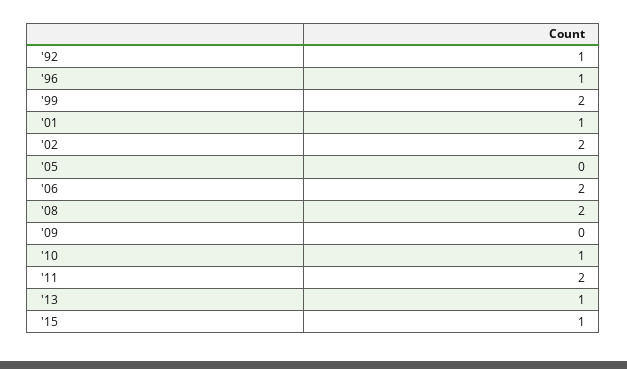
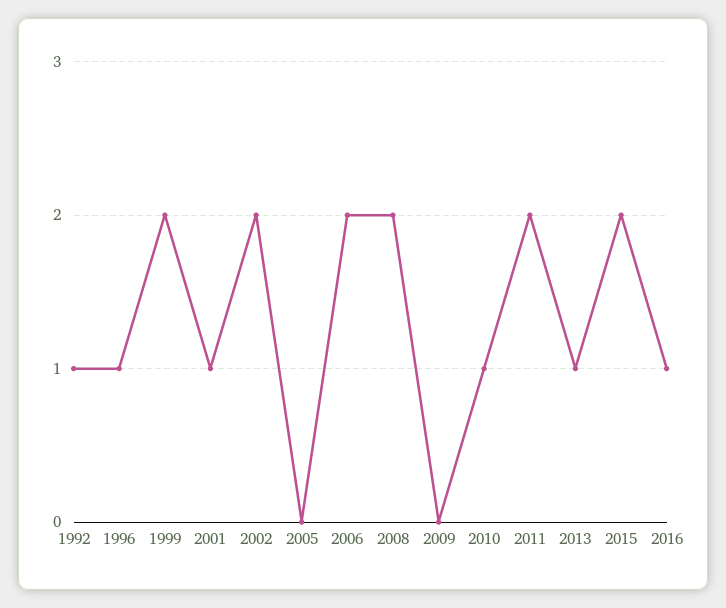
'15: 1 -> 2
2016: none -> 1

